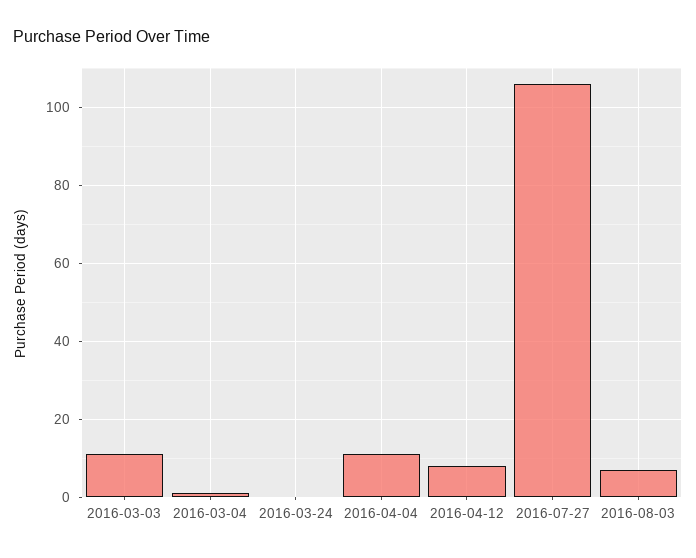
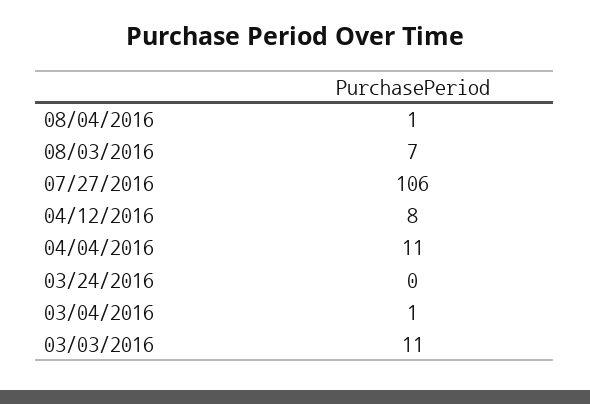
08/04/2016: none -> 1

